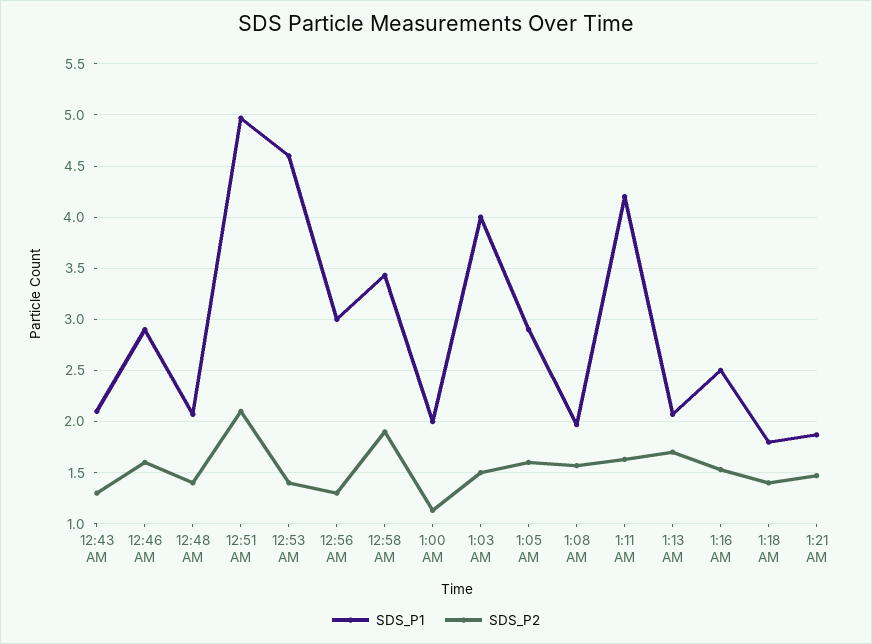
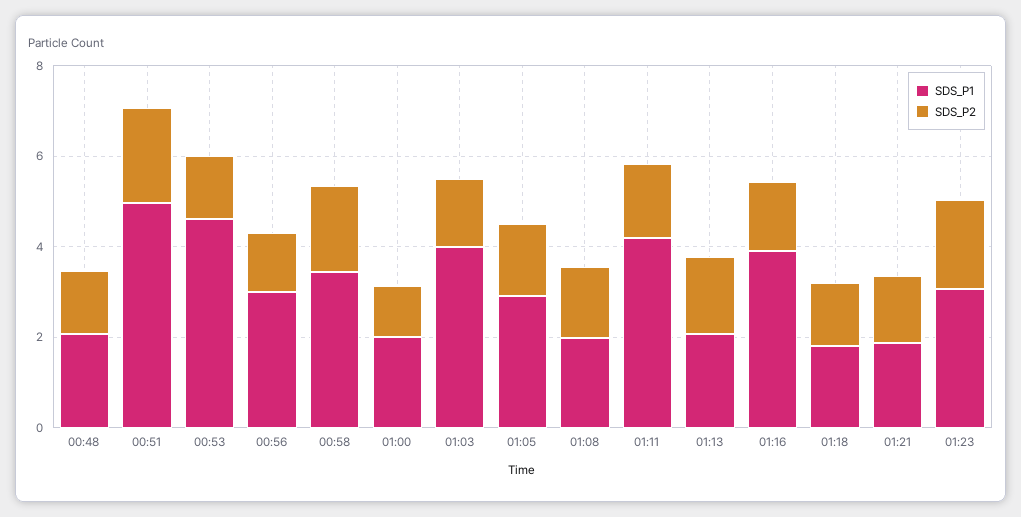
SDS_P1, 12:43 AM: 2.1 -> none
SDS_P2, 12:43 AM: 1.3 -> none
SDS_P1, 12:46 AM: 2.9 -> none
SDS_P2, 12:46 AM: 1.6 -> none
SDS_P1, 1:16 AM: 2.5 -> 4
SDS_P1, 01:23: none -> 3
SDS_P2, 01:23: none -> 2

